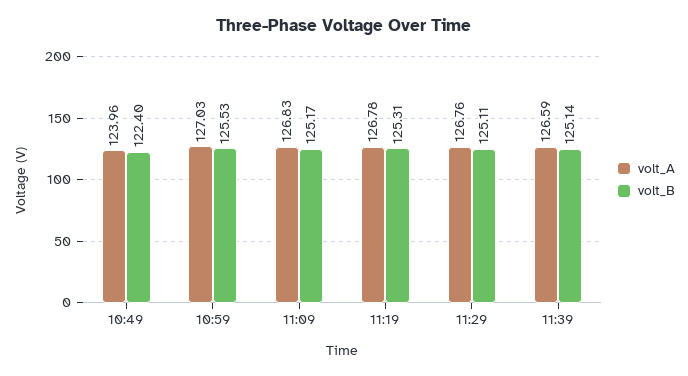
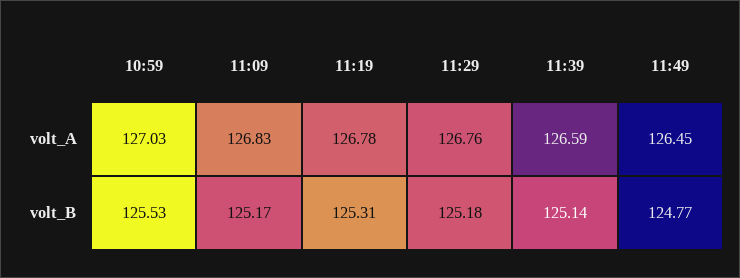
volt_A, 10:49: 123.96 -> none
volt_B, 10:49: 122.4 -> none
volt_B, 11:29: 125.11 -> 125.18
volt_A, 11:49: none -> 126.45
volt_B, 11:49: none -> 124.77

